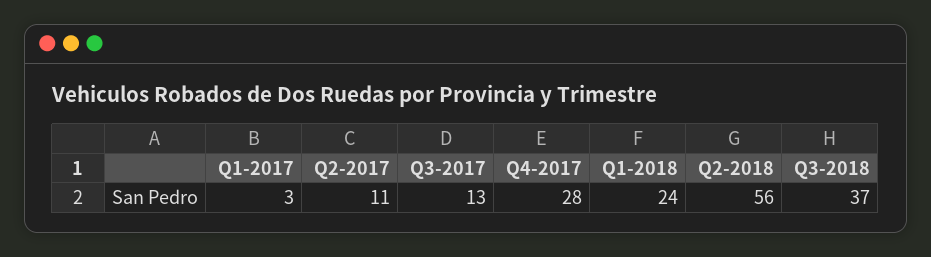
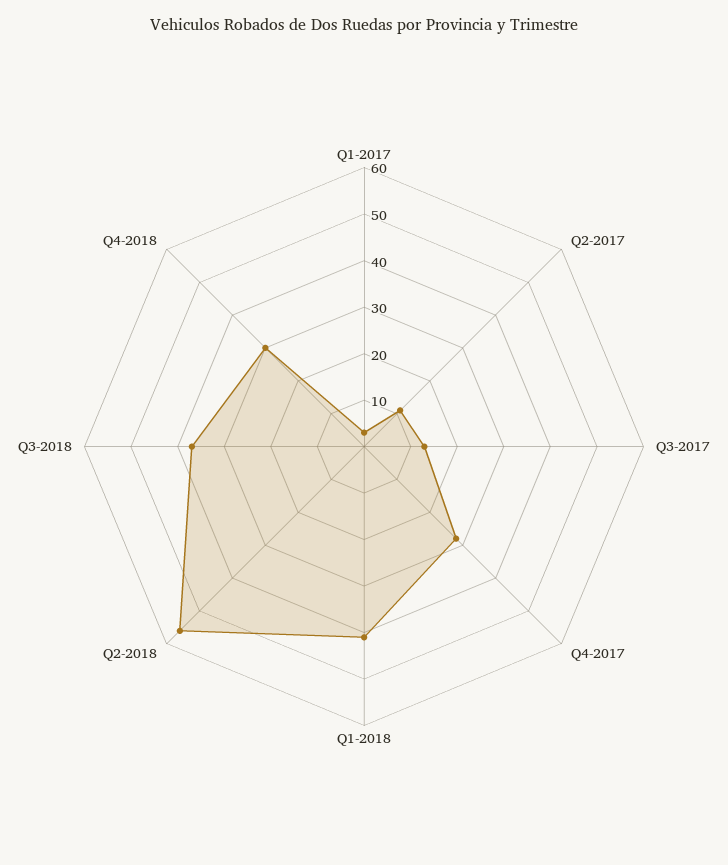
Q1-2018: 24 -> 40
Q4-2018: none -> 30

